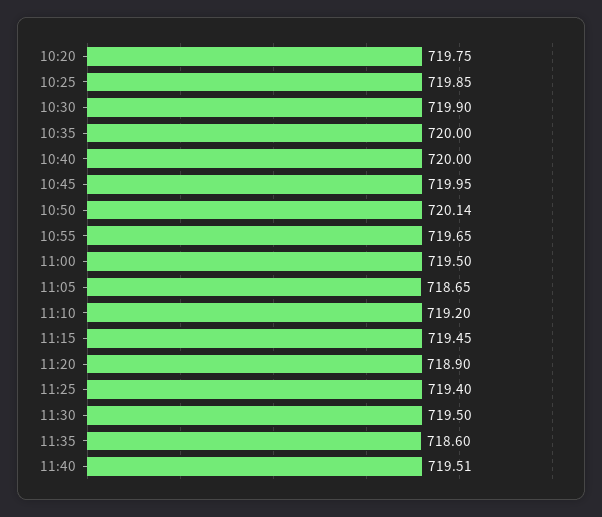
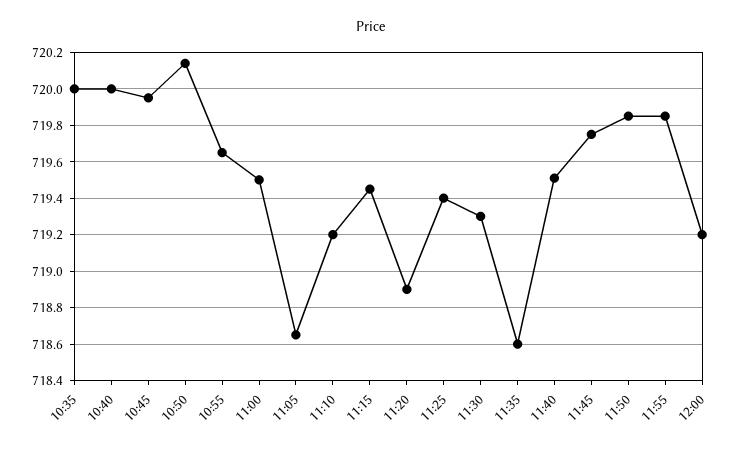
10:20: 719.75 -> none
10:25: 719.85 -> none
10:30: 719.9 -> none
11:30: 719.5 -> 719.3
11:45: none -> 719.75
11:50: none -> 719.85
11:55: none -> 719.85
12:00: none -> 719.2

